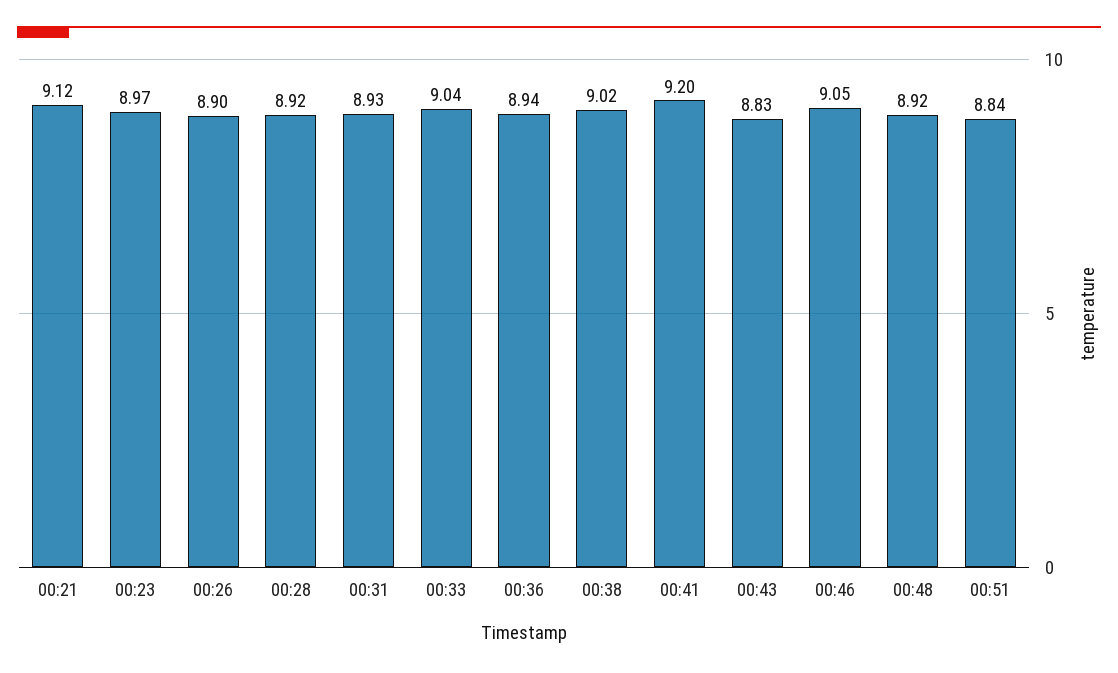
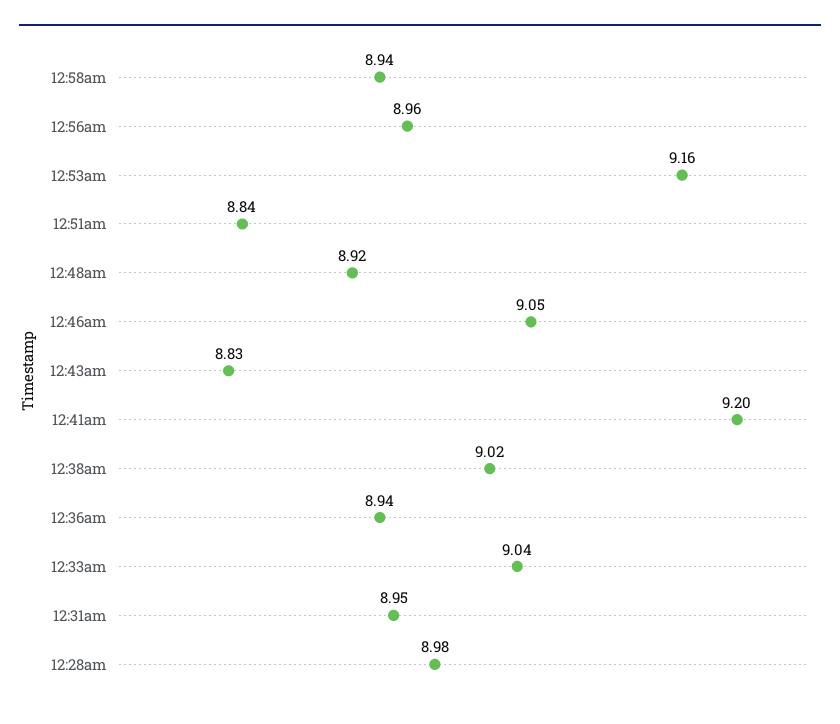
00:21: 9.12 -> none
00:23: 8.97 -> none
00:26: 8.9 -> none
00:28: 8.92 -> 8.98
00:31: 8.93 -> 8.95
12:58am: none -> 8.94
12:56am: none -> 8.96
12:53am: none -> 9.16

